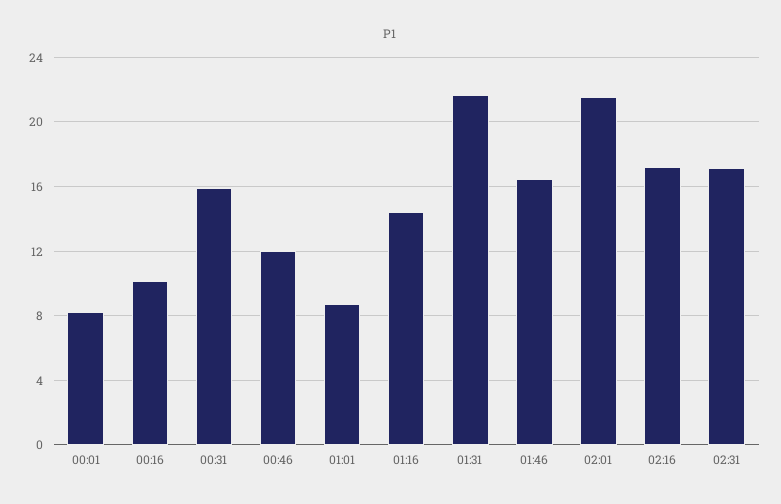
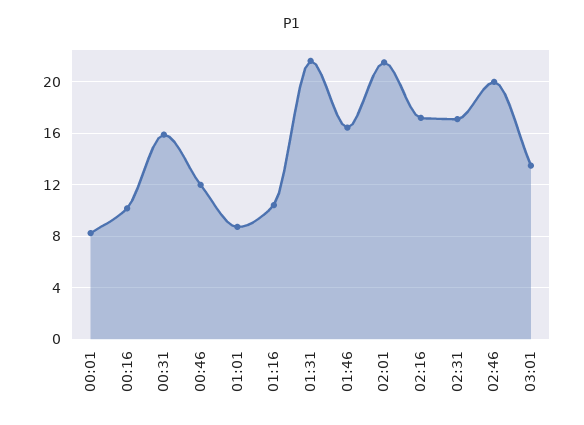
01:16: 14.5 -> 10.5
02:46: none -> 20
03:01: none -> 13.5

